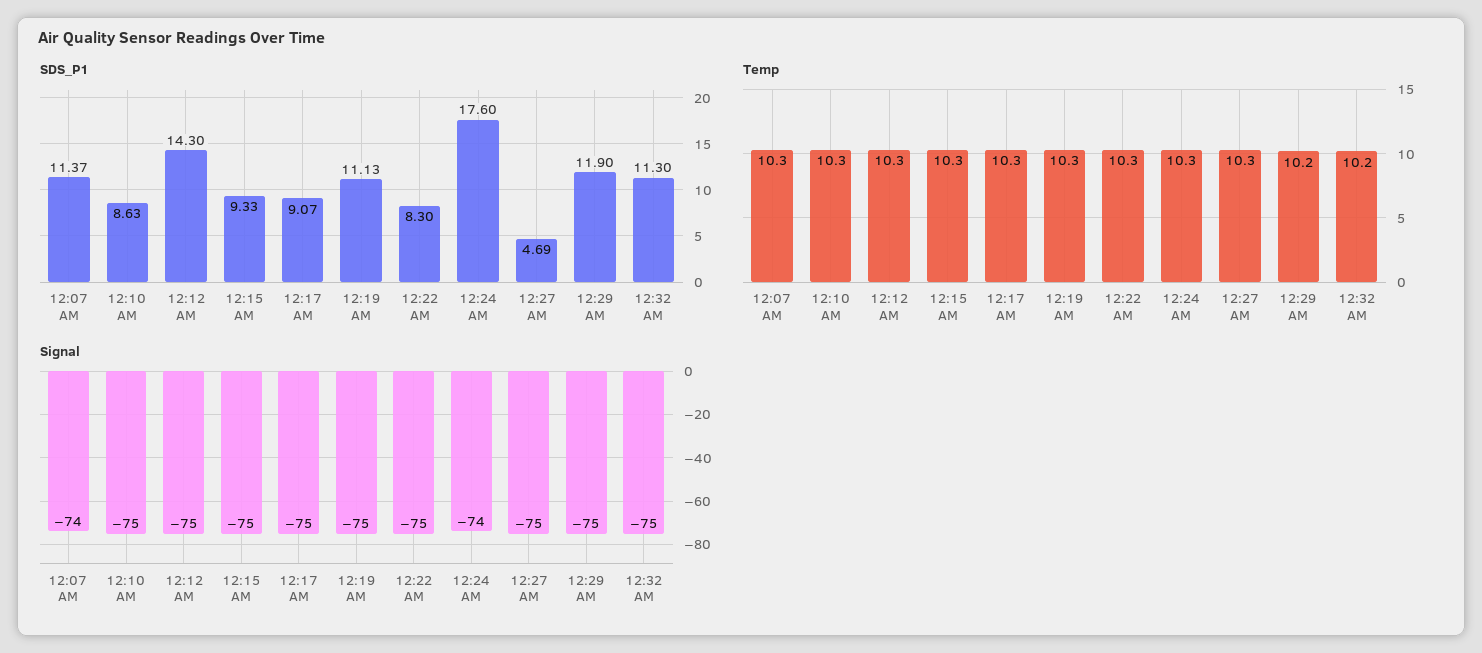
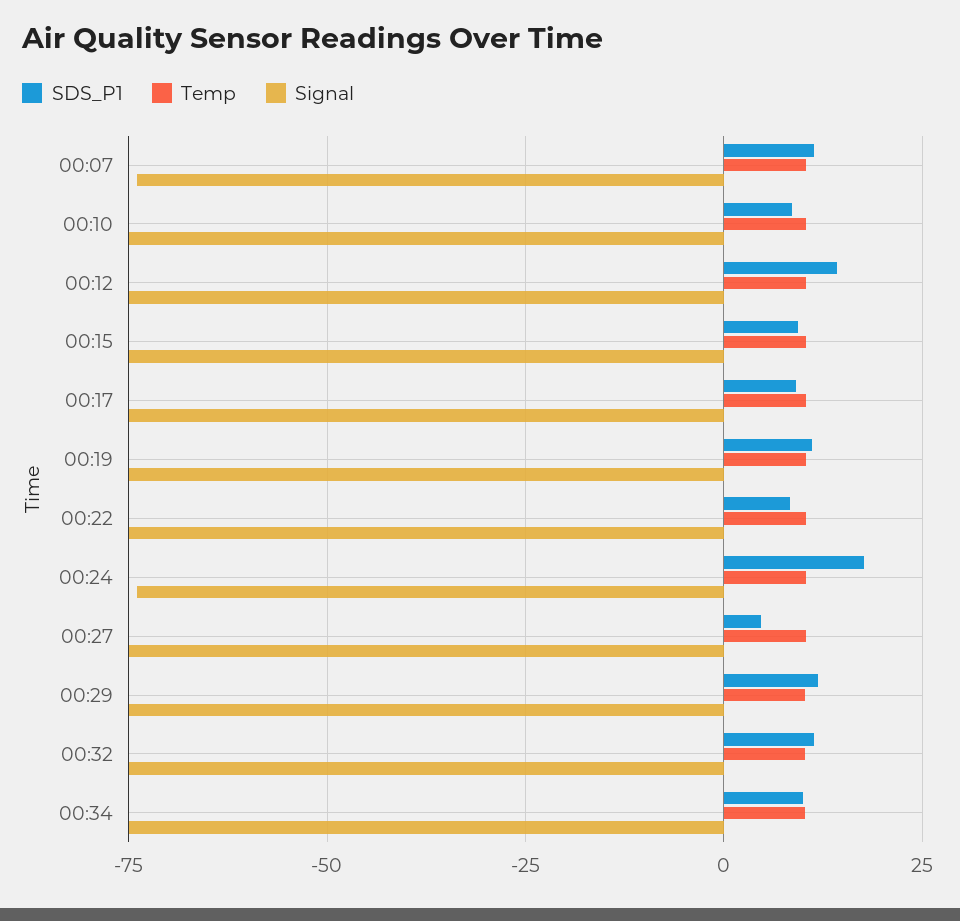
SDS_P1, 00:34: none -> 10
Temp, 00:34: none -> 10
Signal, 00:34: none -> -75

